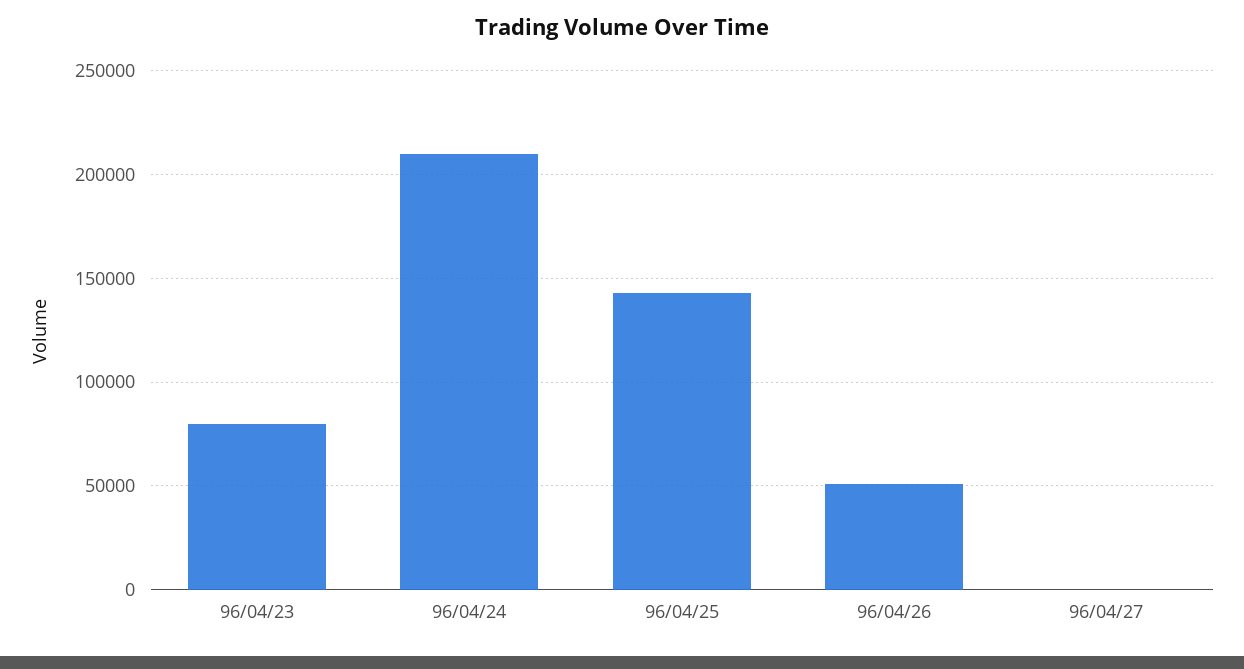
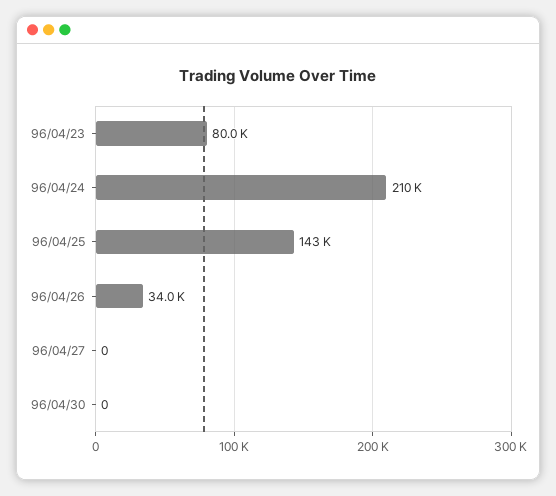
96/04/26: 50000 -> 34000
96/04/30: none -> 0

